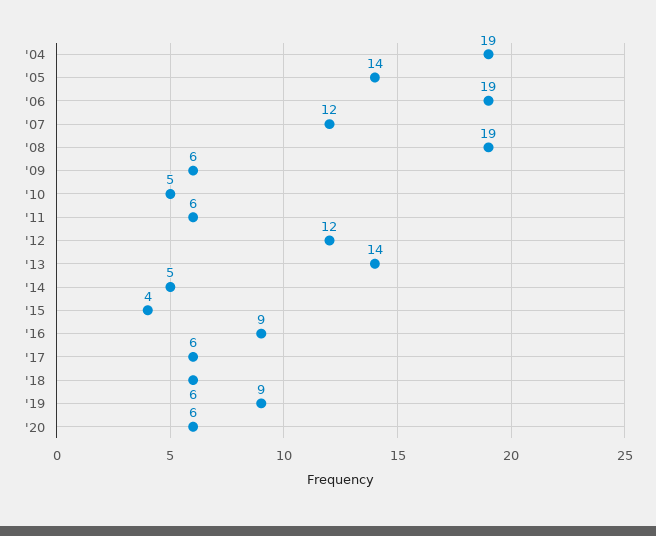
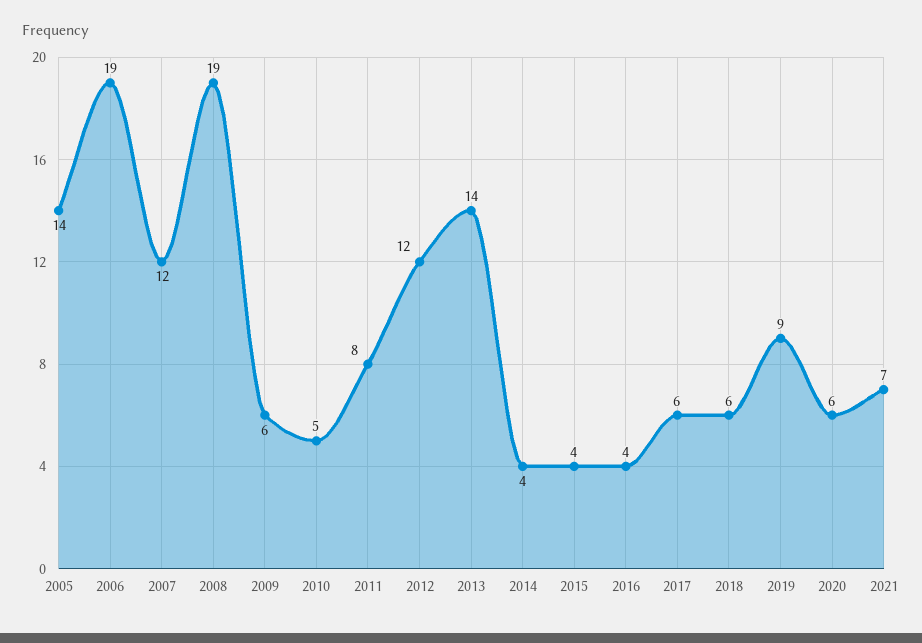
'04: 19 -> none
'11: 6 -> 8
'14: 5 -> 4
'16: 9 -> 4
2021: none -> 7

